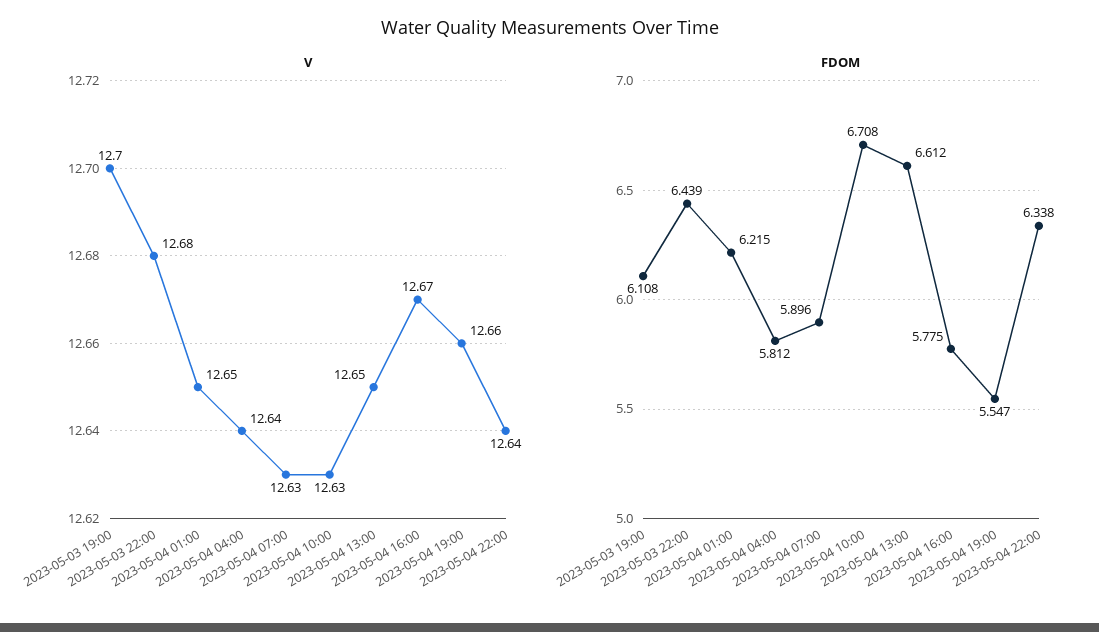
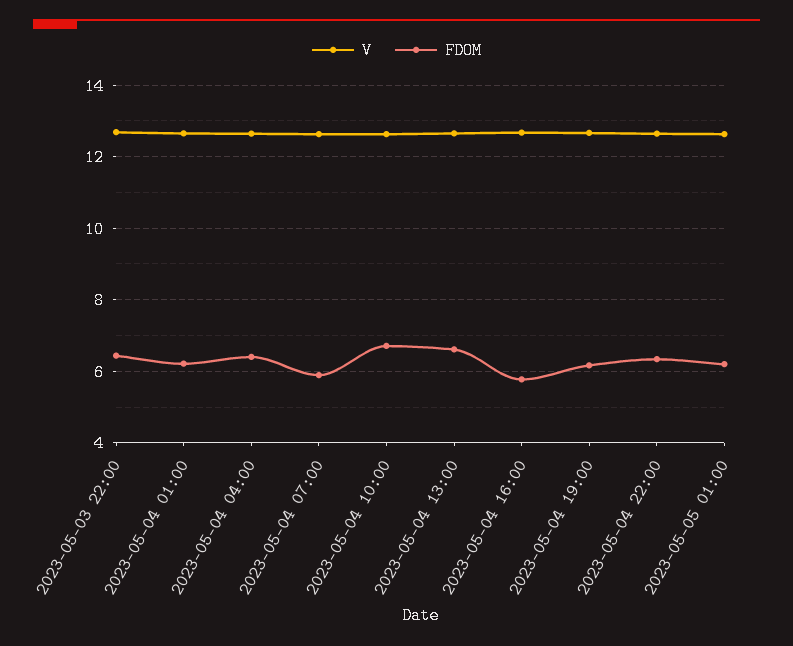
V, 2023-05-03 19:00: 12.7 -> none
FDOM, 2023-05-03 19:00: 6.108 -> none
FDOM, 2023-05-04 04:00: 5.812 -> 6.4
FDOM, 2023-05-04 19:00: 5.547 -> 6.2
V, 2023-05-05 01:00: none -> 12.6
FDOM, 2023-05-05 01:00: none -> 6.2

